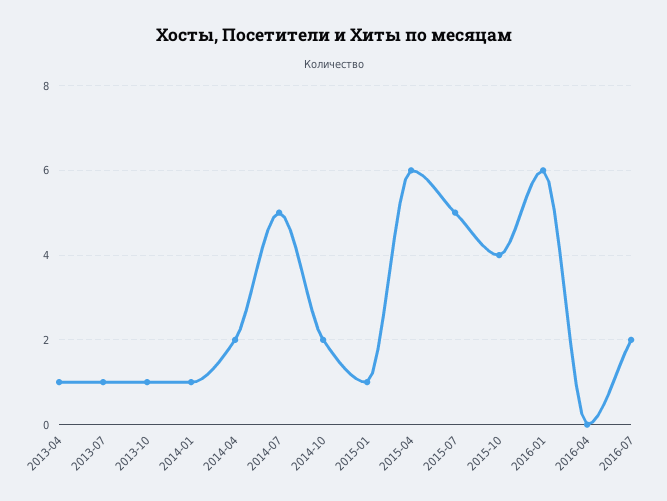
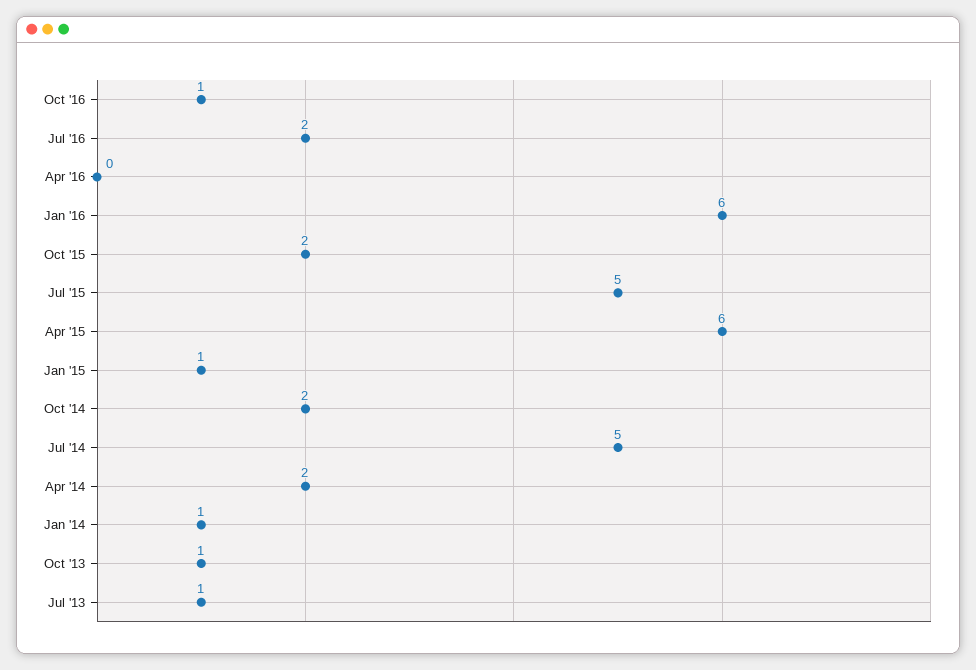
2013-04: 1 -> none
2015-10: 4 -> 2
Oct '16: none -> 1

